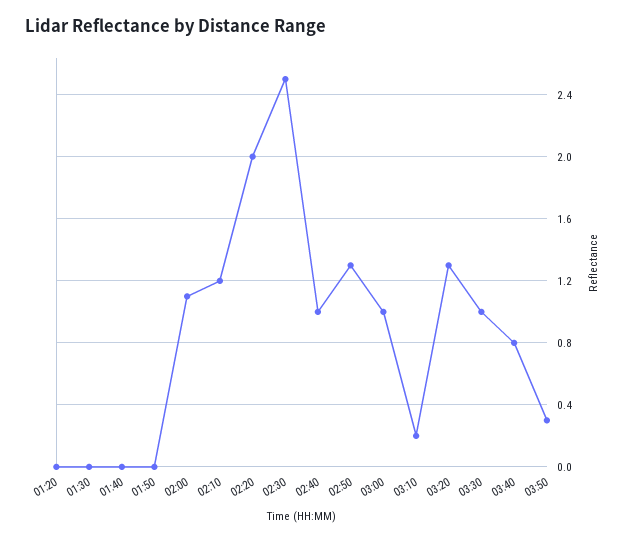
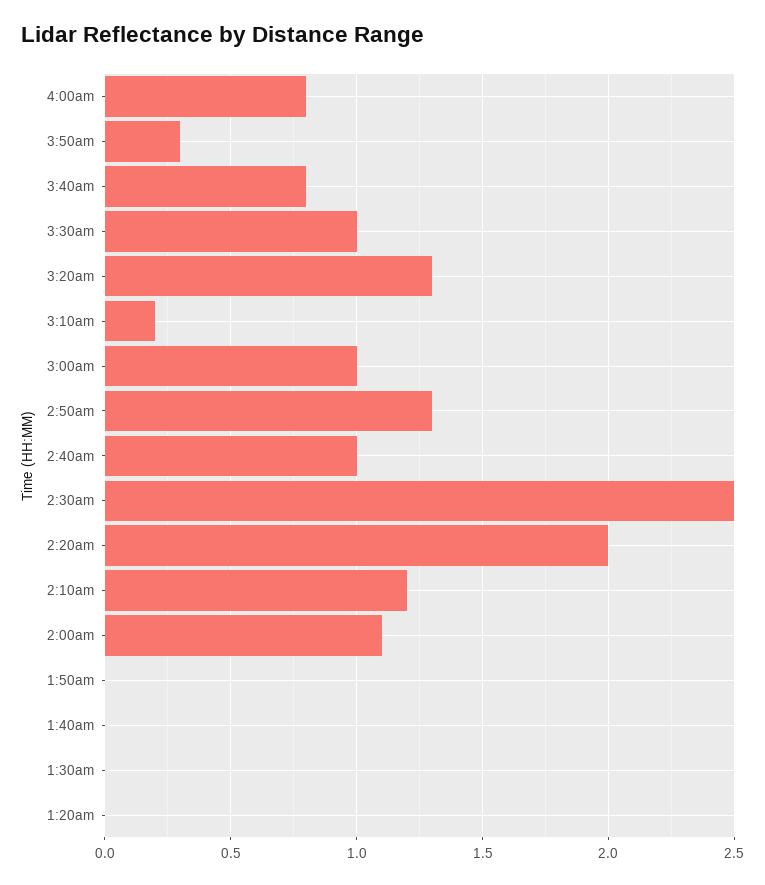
4:00am: none -> 0.8

